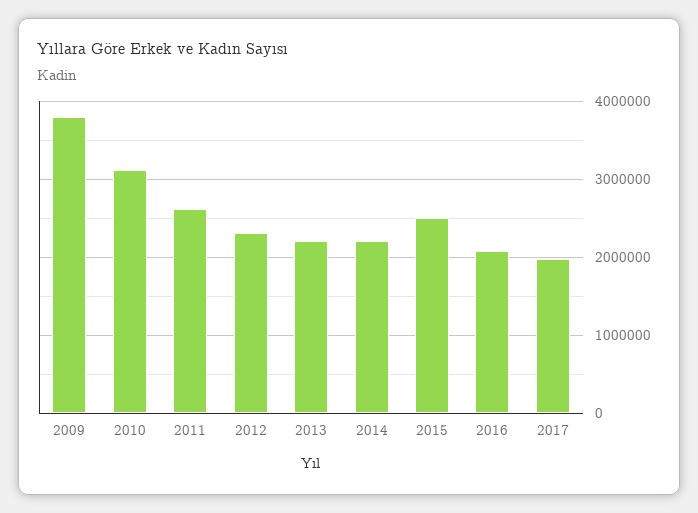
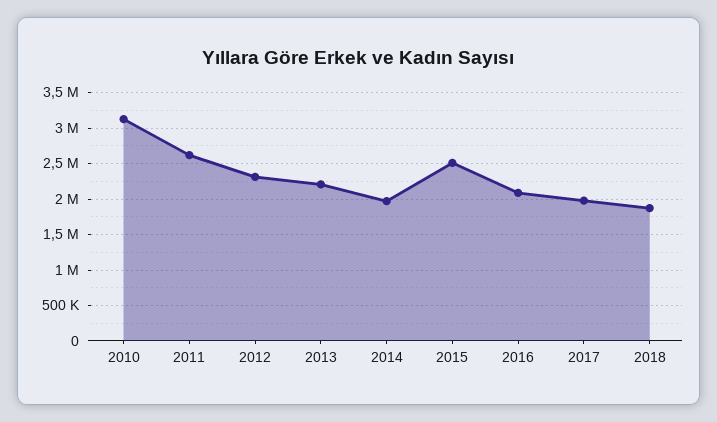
2009: 3800000 -> none
2014: 2200000 -> 2000000
2018: none -> 1900000

